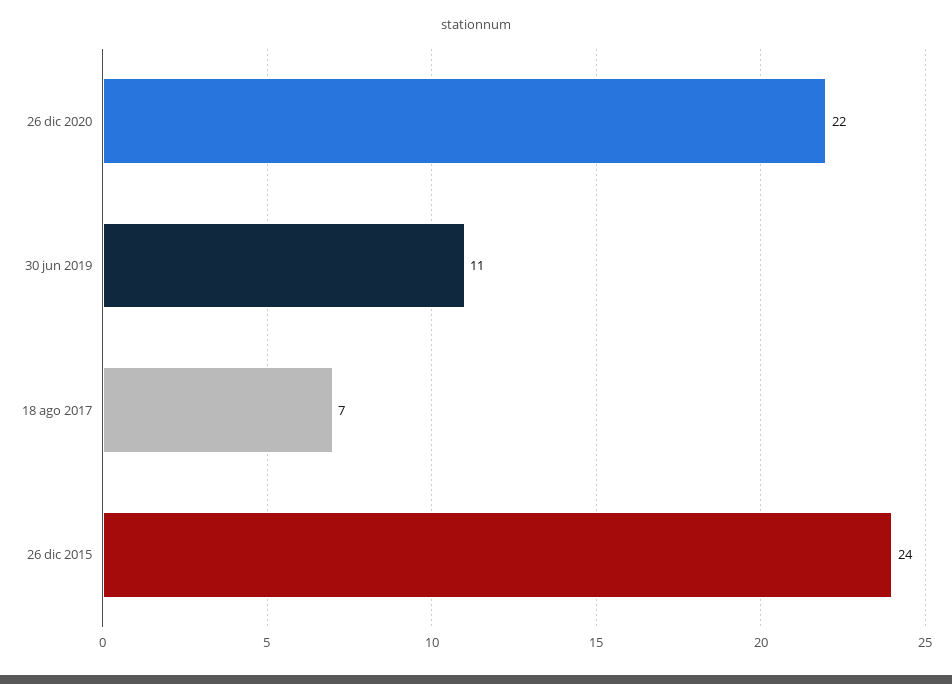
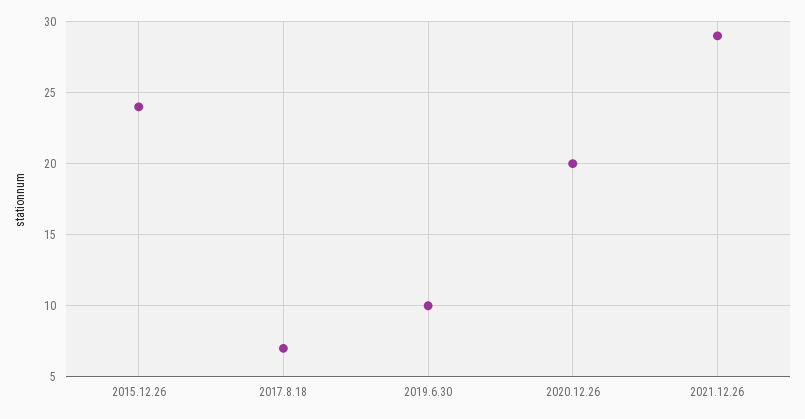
26 dic 2020: 22 -> 20
30 jun 2019: 11 -> 10
2021.12.26: none -> 29

